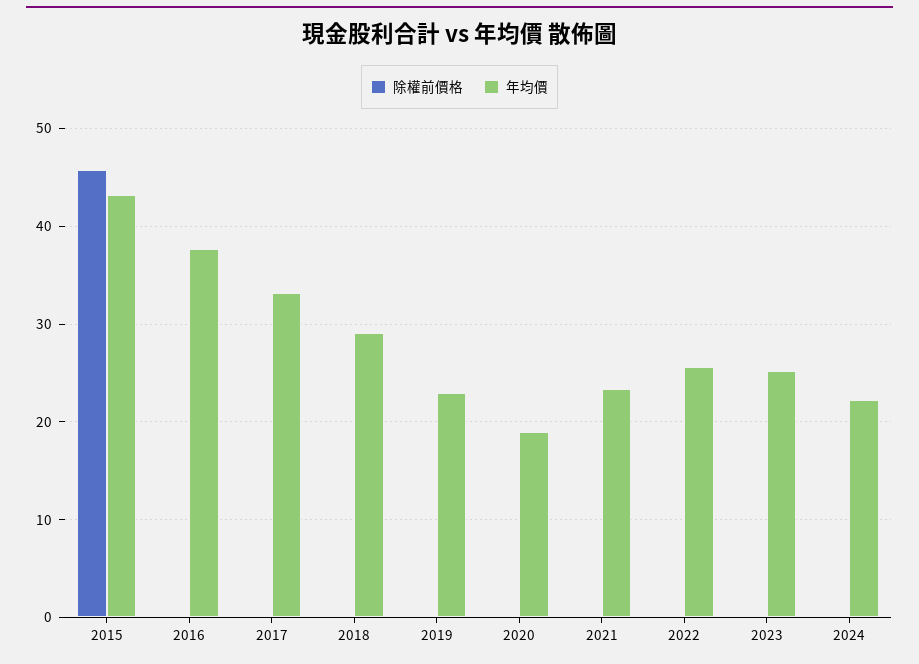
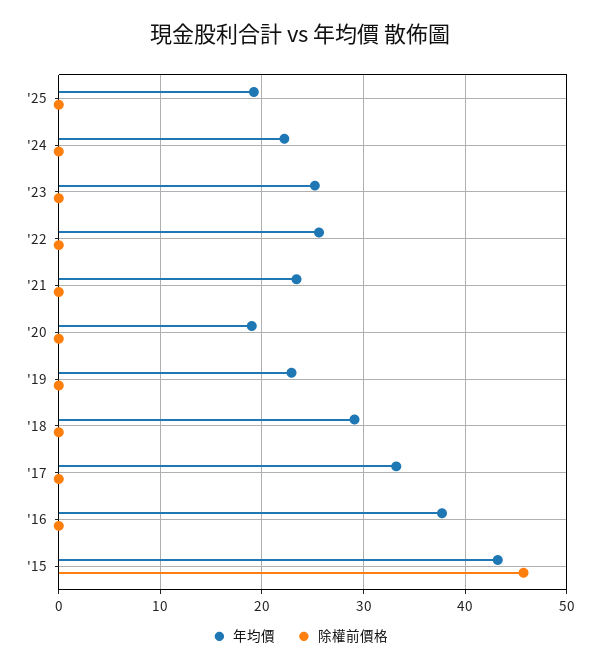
年均價, '25: none -> 19
除權前價格, '25: none -> 0

